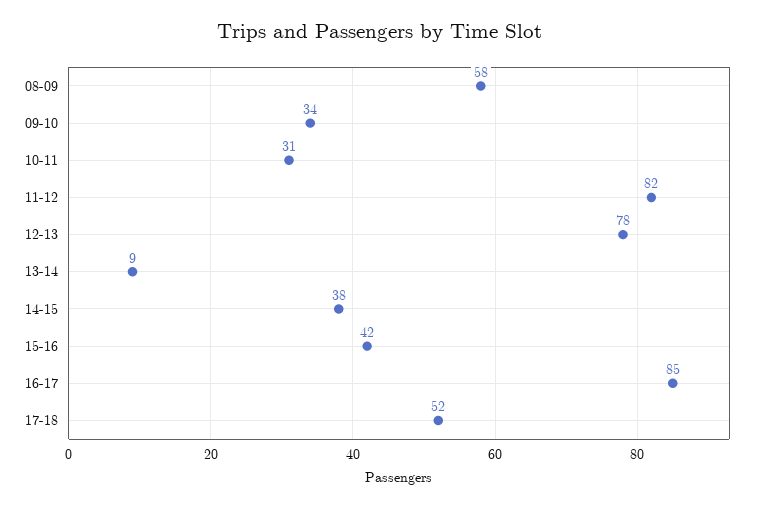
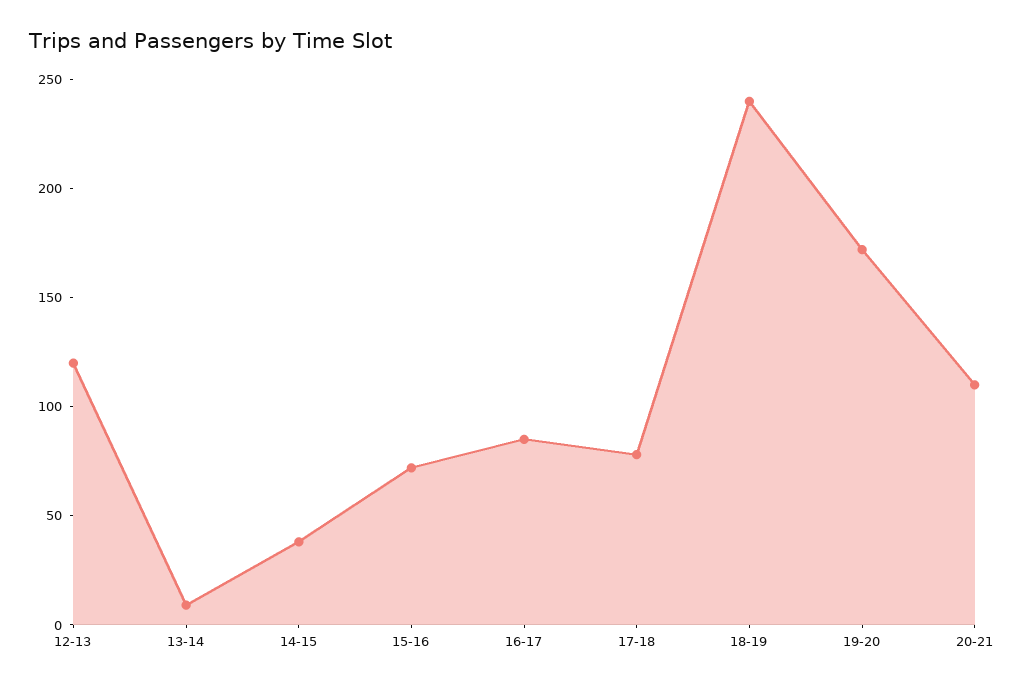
08-09: 58 -> none
09-10: 34 -> none
10-11: 31 -> none
11-12: 82 -> none
12-13: 78 -> 120
15-16: 42 -> 70
17-18: 52 -> 80
18-19: none -> 240
19-20: none -> 170
20-21: none -> 110

